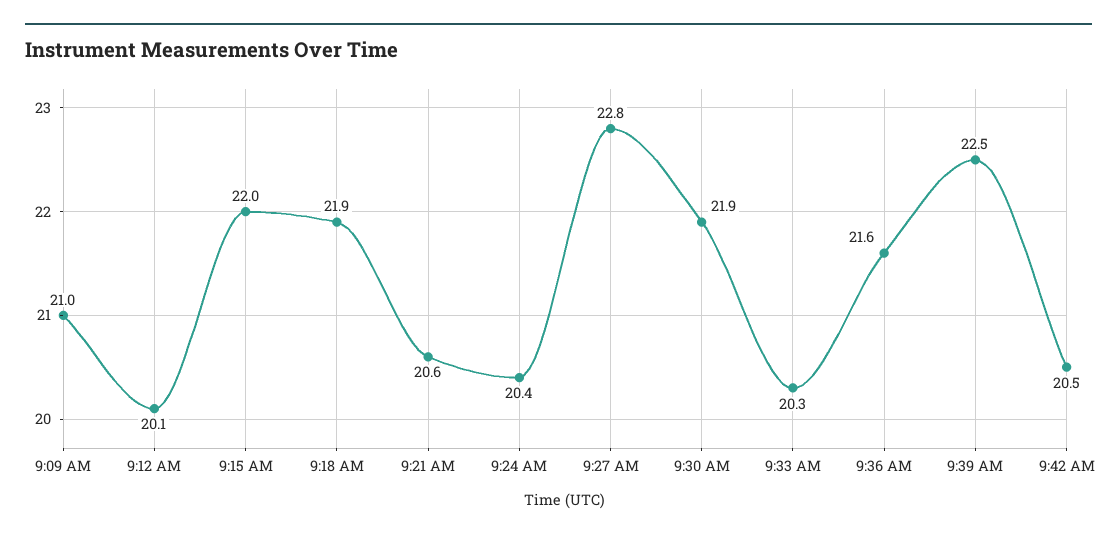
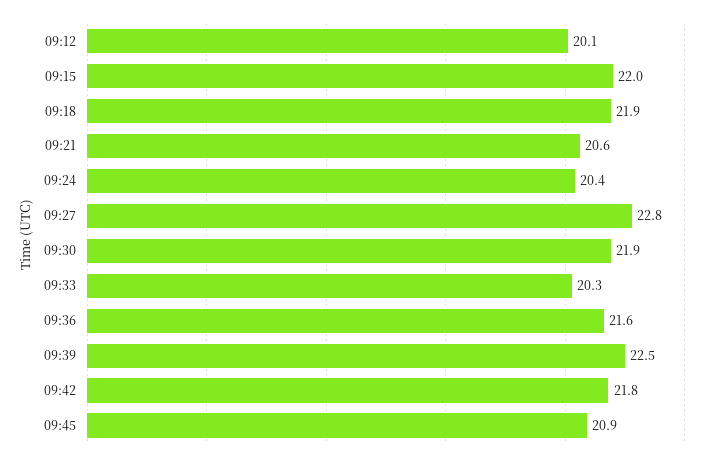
9:09 AM: 21 -> none
9:42 AM: 20.5 -> 21.8
09:45: none -> 20.9

